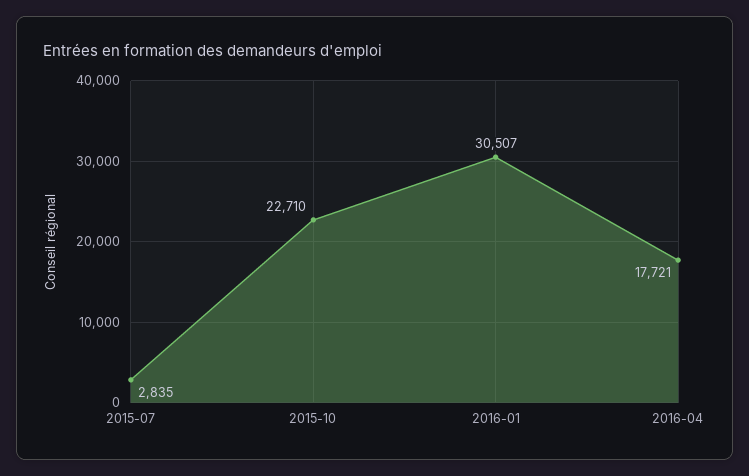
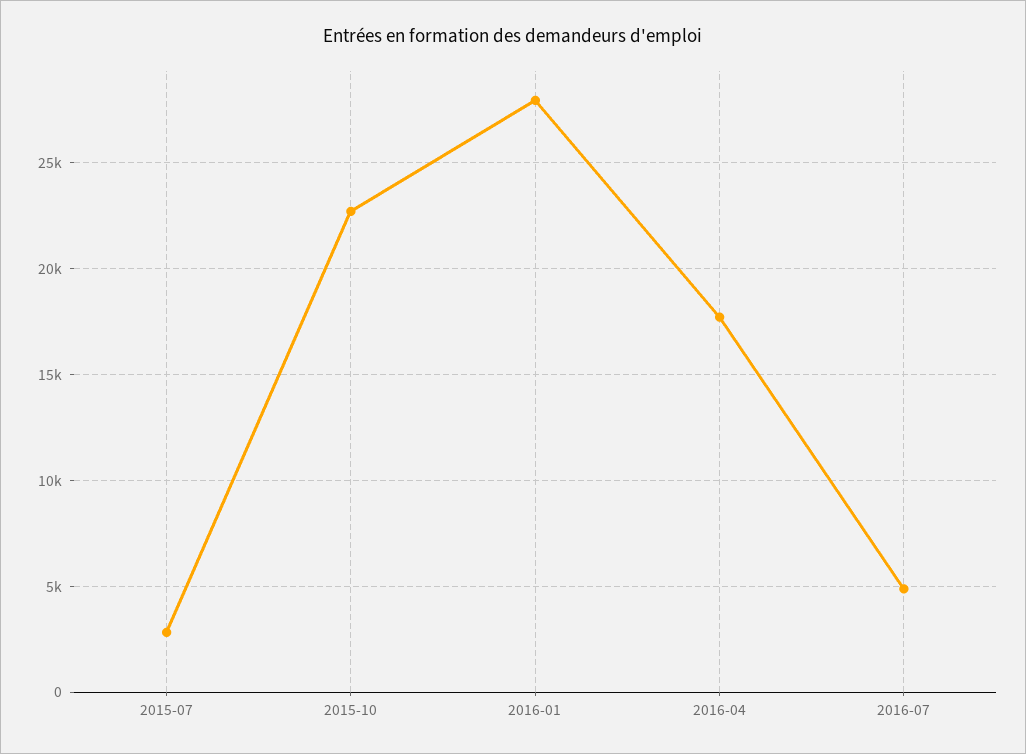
2016-01: 30507 -> 28000
2016-07: none -> 5000

